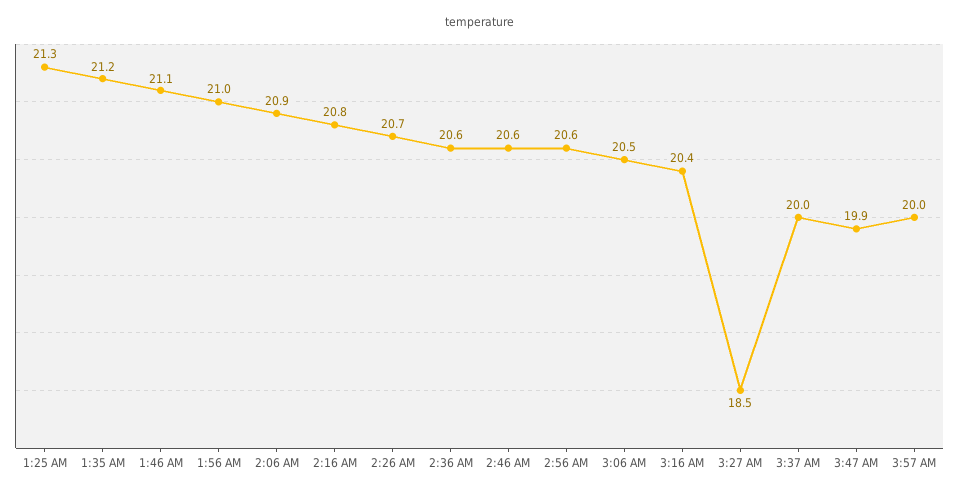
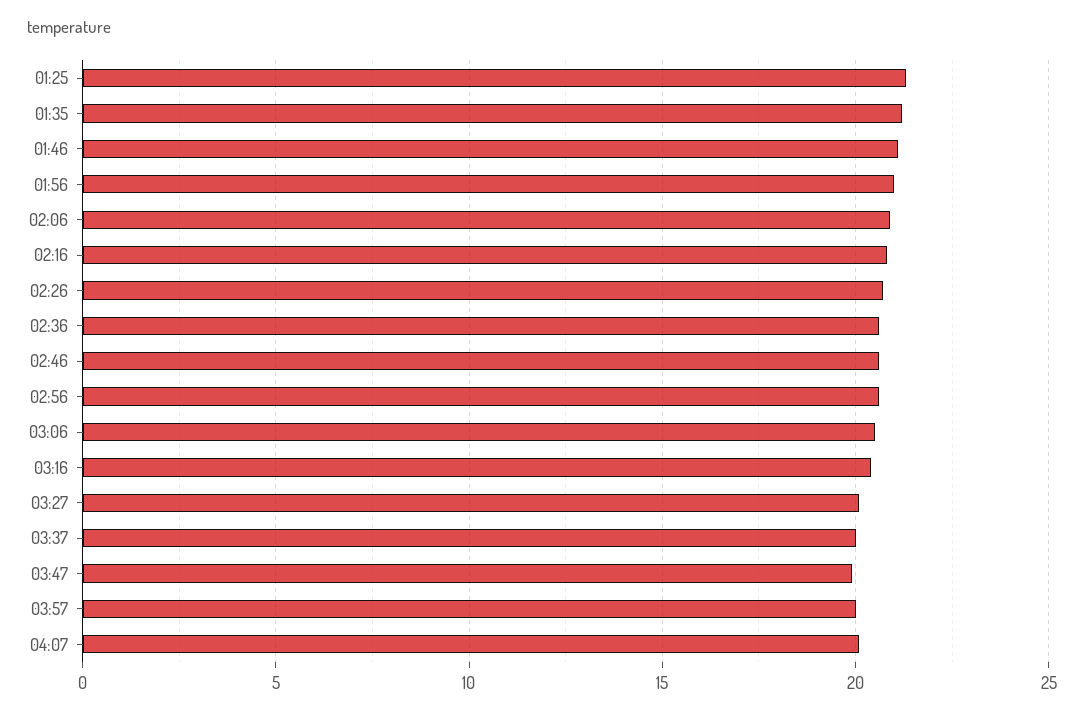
3:27 AM: 18.5 -> 20
04:07: none -> 20

